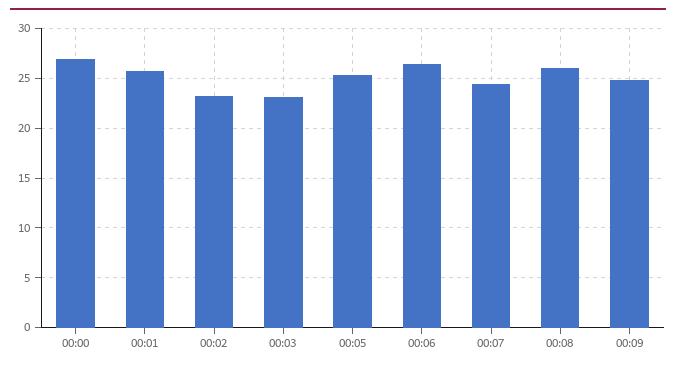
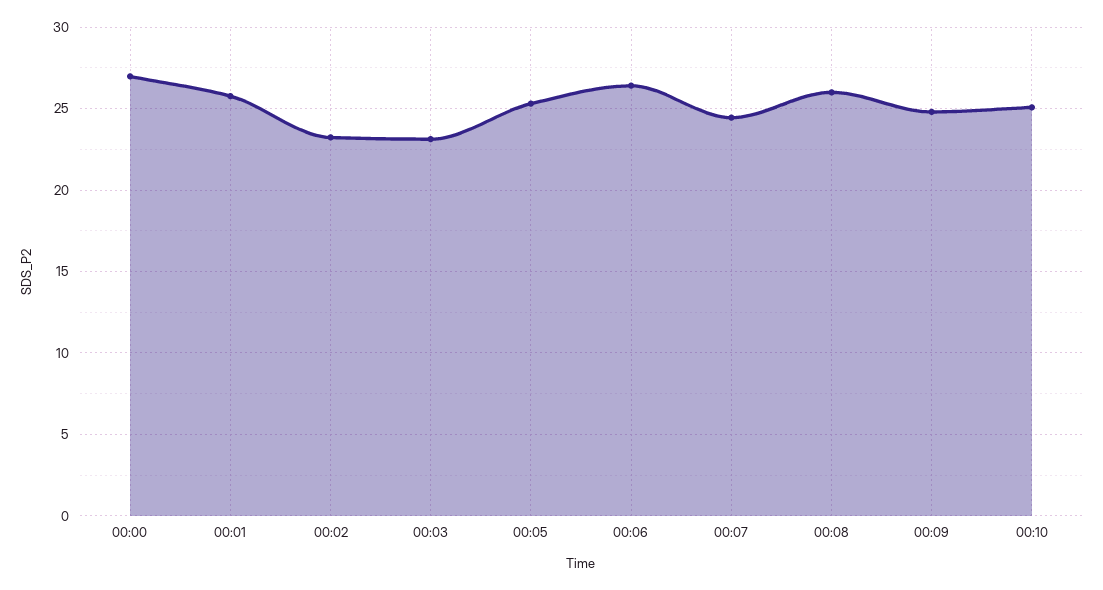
00:10: none -> 25

